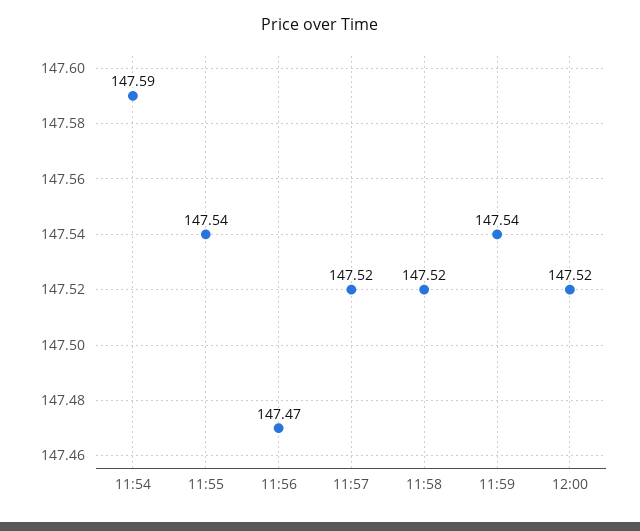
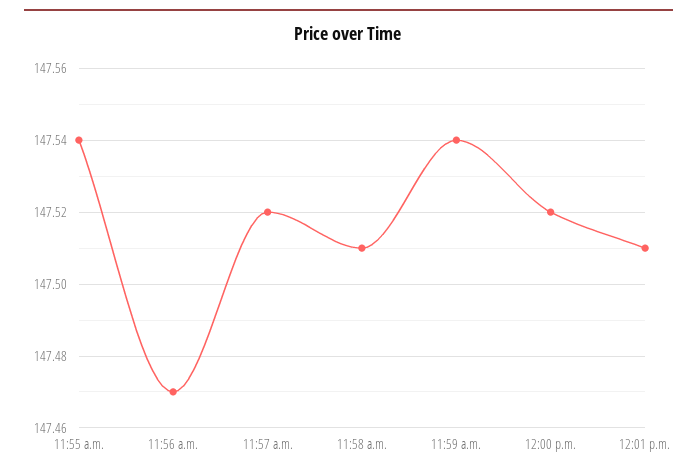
11:54: 147.59 -> none
11:58: 147.52 -> 147.51
12:01 p.m.: none -> 147.51

